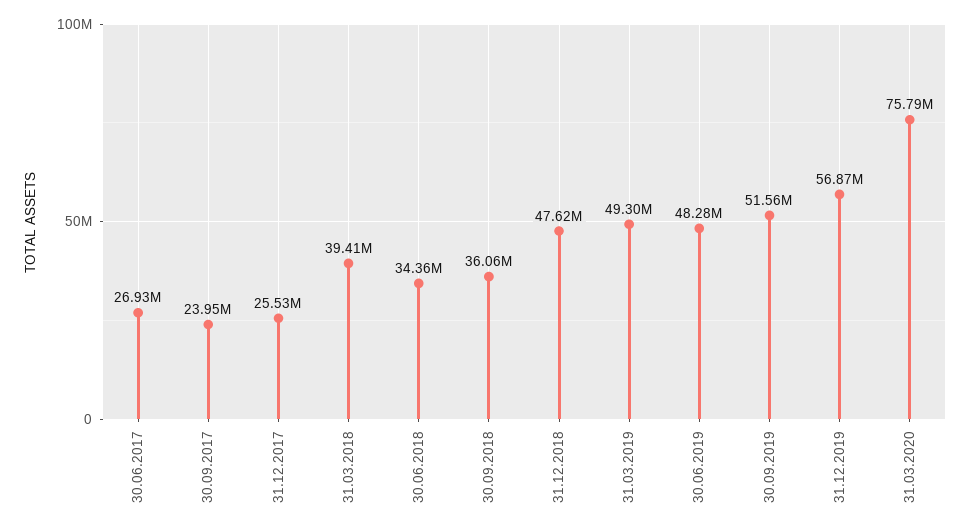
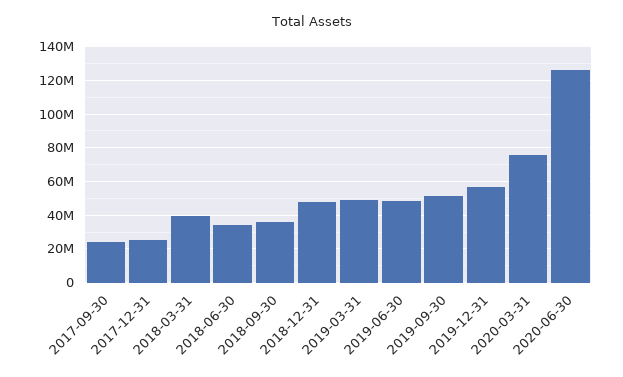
30.06.2017: 26930000 -> none
2020-06-30: none -> 125000000

